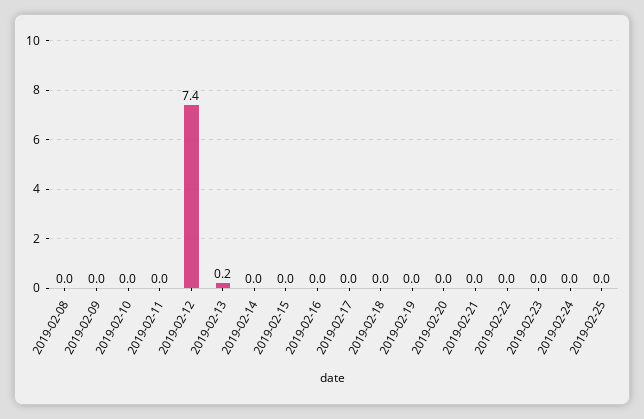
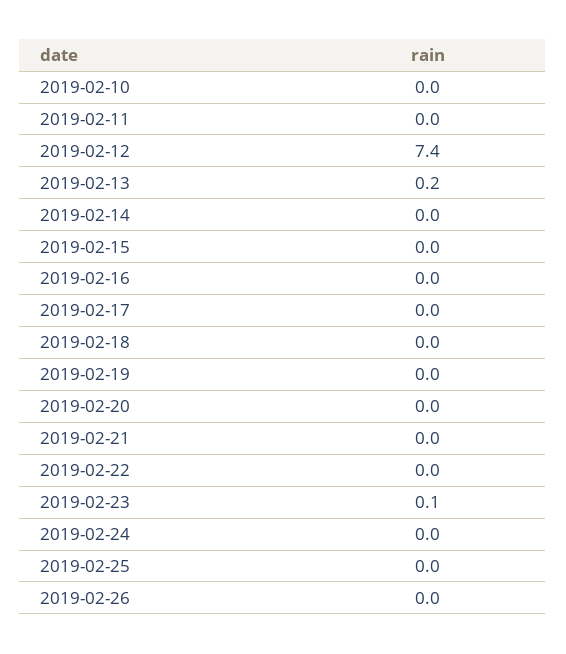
2019-02-08: 0 -> none
2019-02-09: 0 -> none
2019-02-23: 0 -> 0.1
2019-02-26: none -> 0

